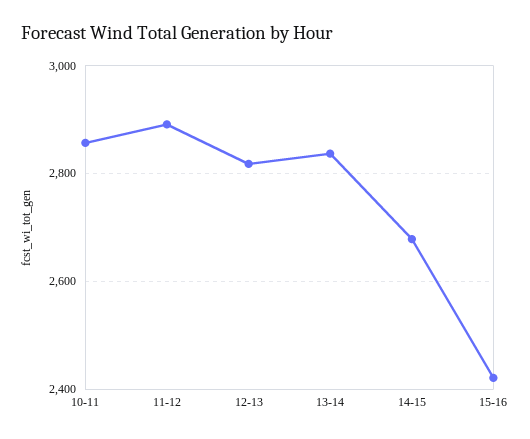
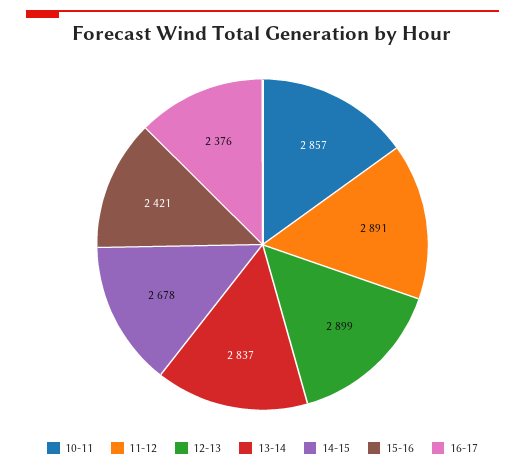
12-13: 2820 -> 2899
16-17: none -> 2376

